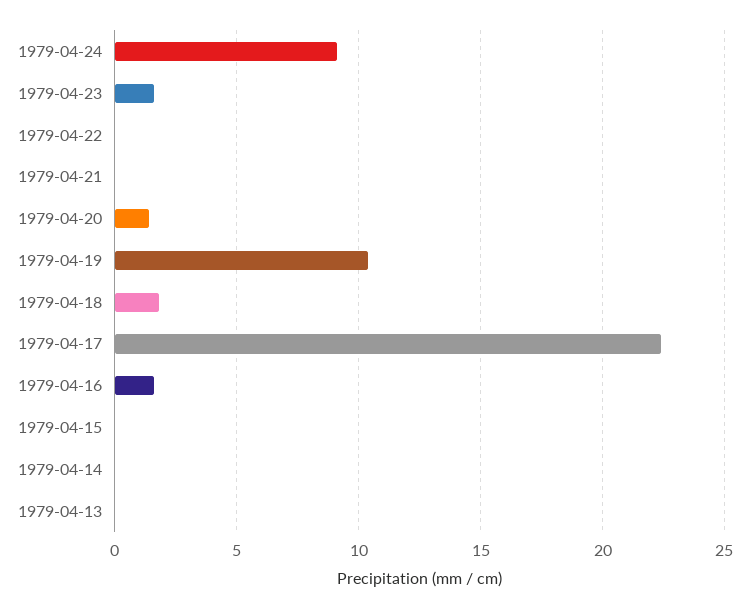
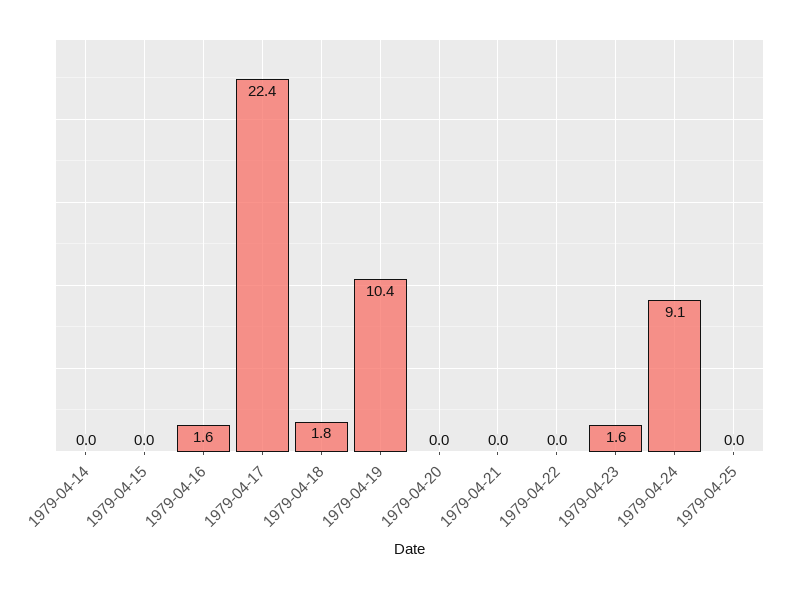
1979-04-20: 1.5 -> 0
1979-04-13: 0 -> none
1979-04-25: none -> 0

